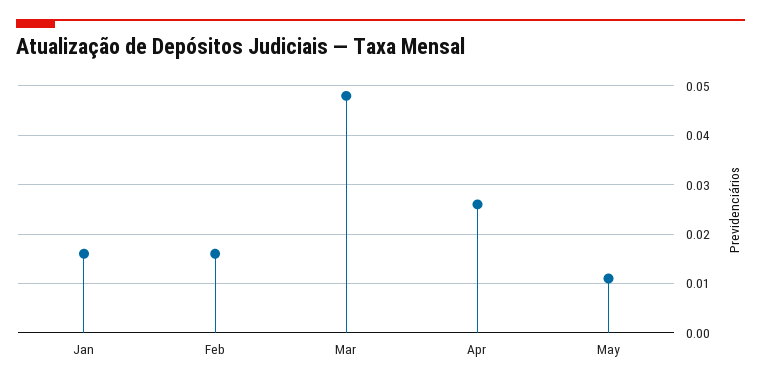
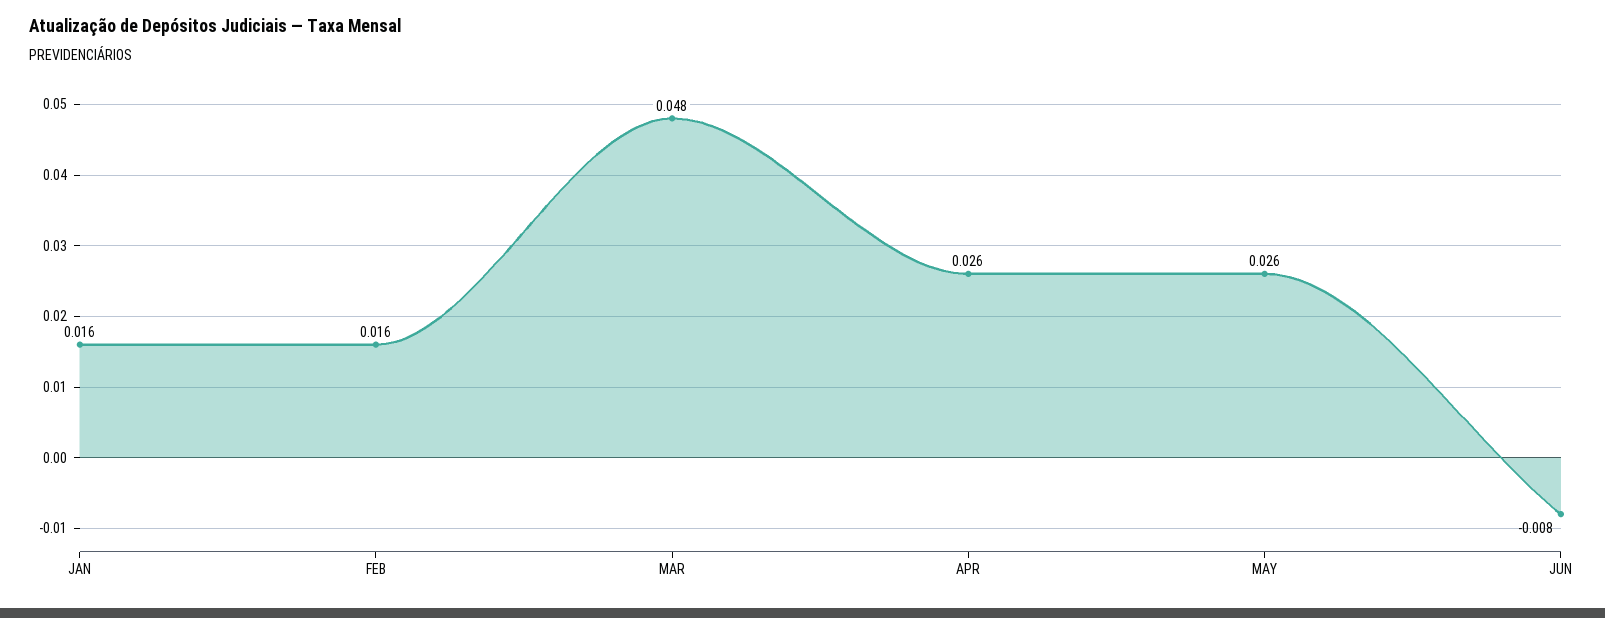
May: 0.01 -> 0.026
JUN: none -> -0.008

